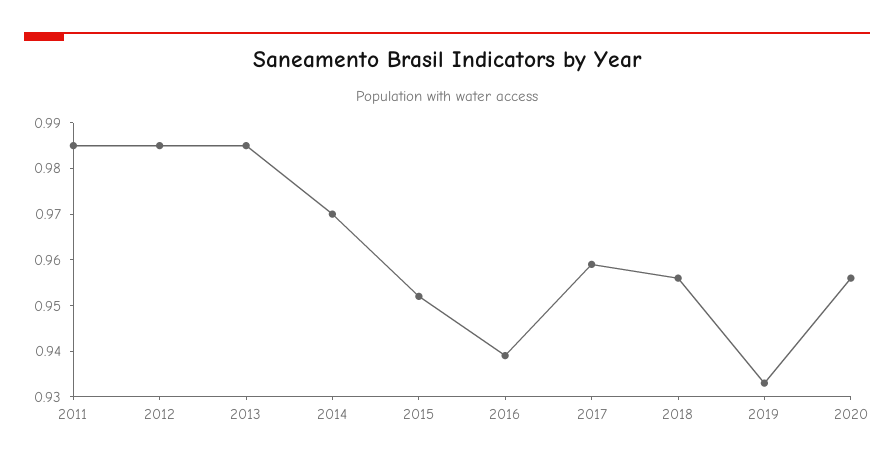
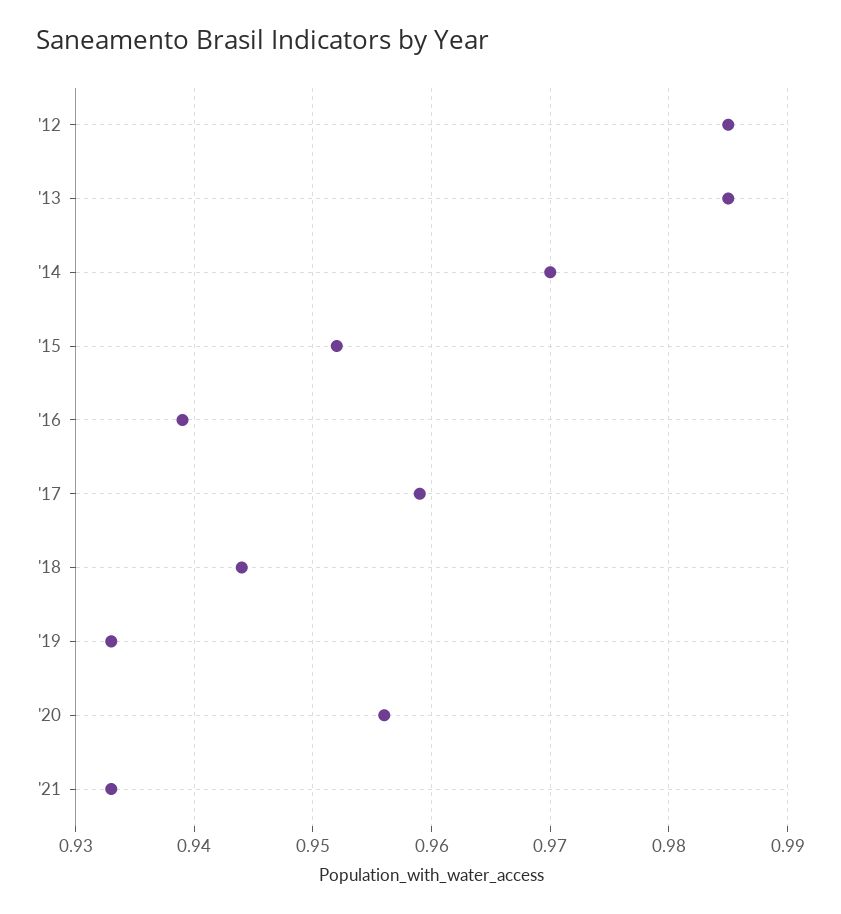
2011: 0.985 -> none
2018: 0.955 -> 0.944
'21: none -> 0.933

